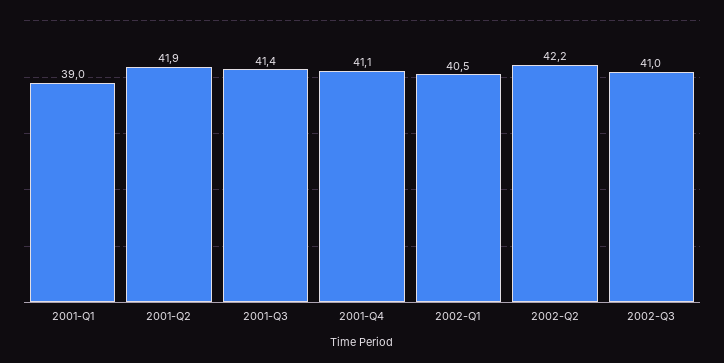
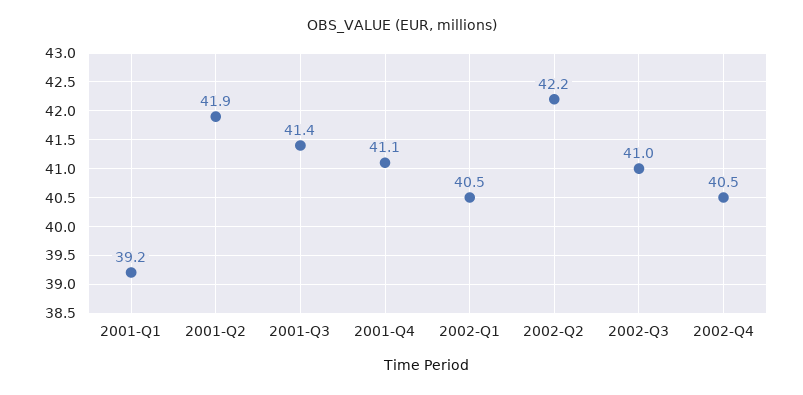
2001-Q1: 39 -> 39.2
2002-Q4: none -> 40.5

